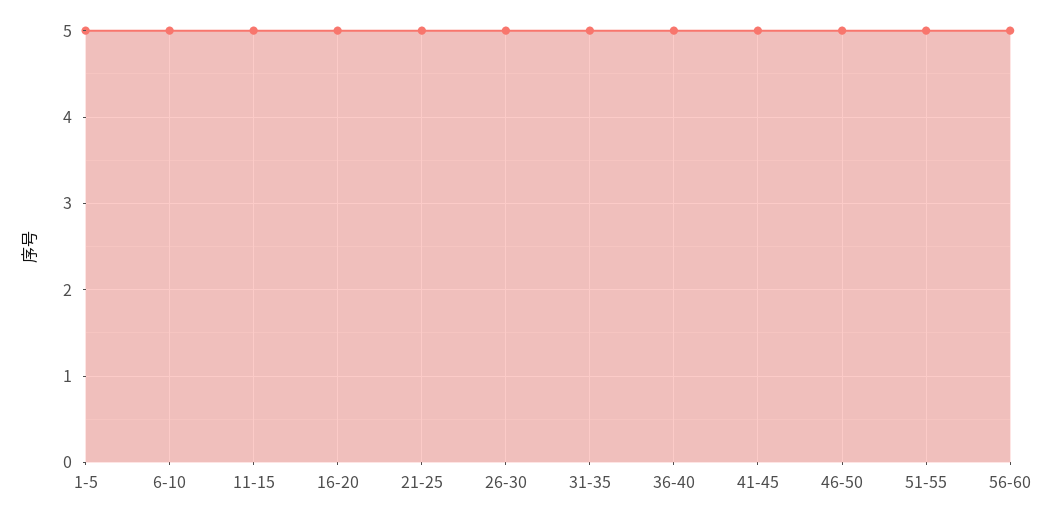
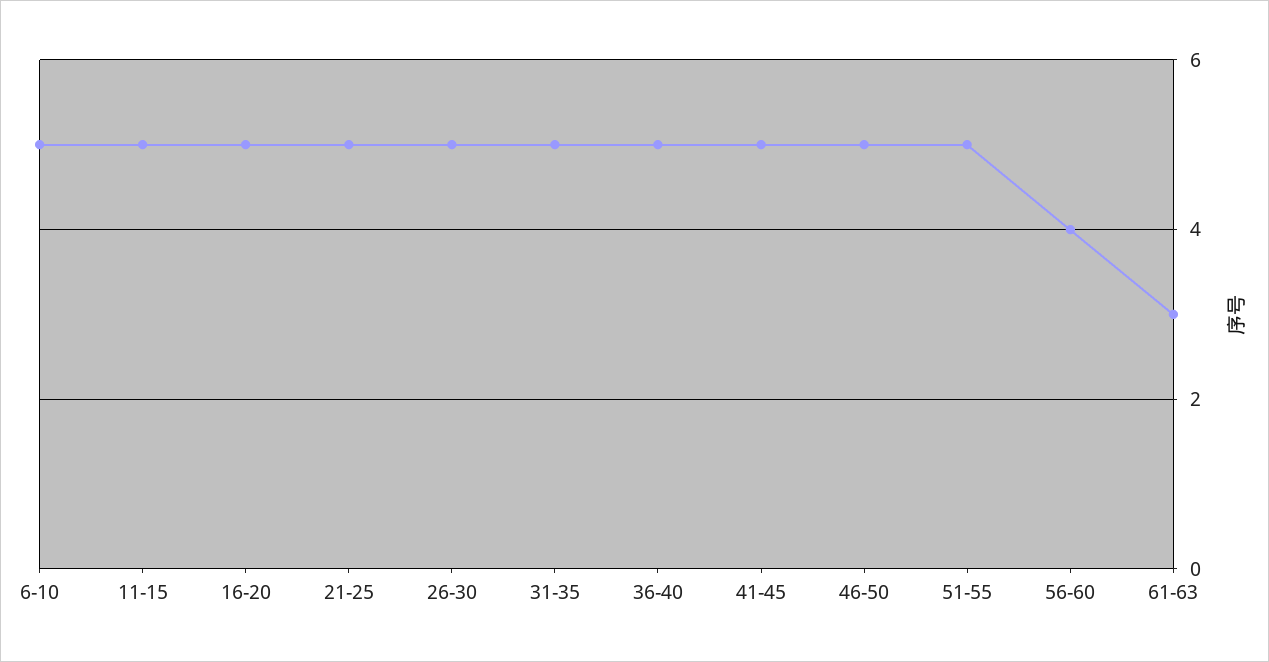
1-5: 5 -> none
56-60: 5 -> 4
61-63: none -> 3

